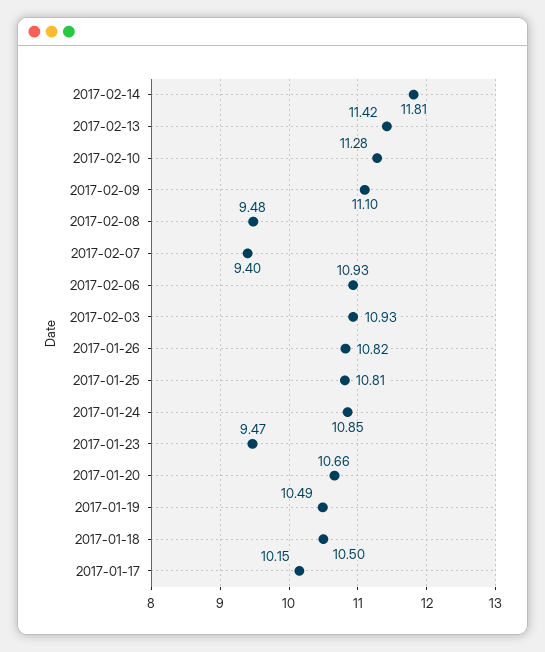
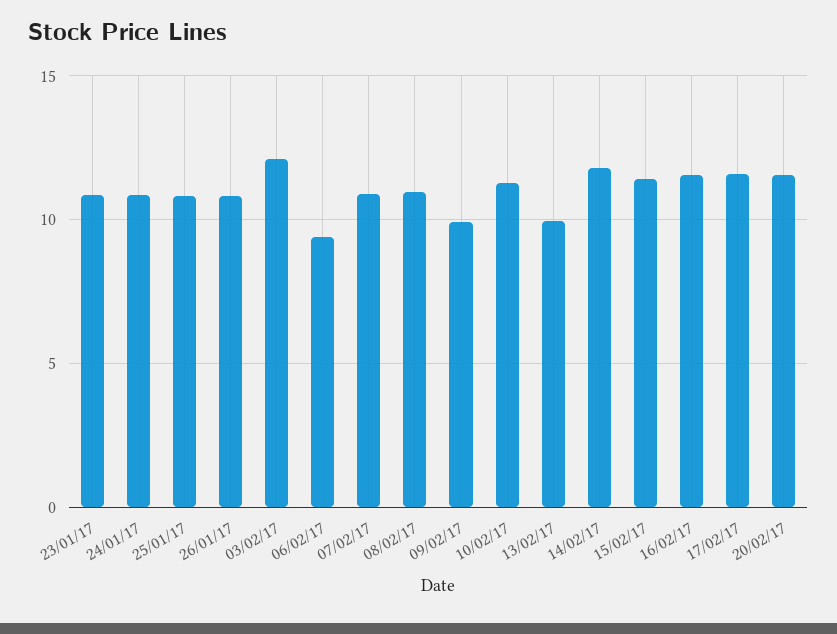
2017-02-13: 11.42 -> 10
2017-02-09: 11.1 -> 10
2017-02-08: 9.48 -> 11
2017-02-07: 9.4 -> 11
2017-02-06: 10.93 -> 9.5
2017-02-03: 10.93 -> 12
2017-01-23: 9.47 -> 11
2017-01-20: 10.66 -> none
2017-01-19: 10.49 -> none
2017-01-18: 10.5 -> none
2017-01-17: 10.15 -> none
15/02/17: none -> 11.5
16/02/17: none -> 11.5
17/02/17: none -> 11.5
20/02/17: none -> 11.5

